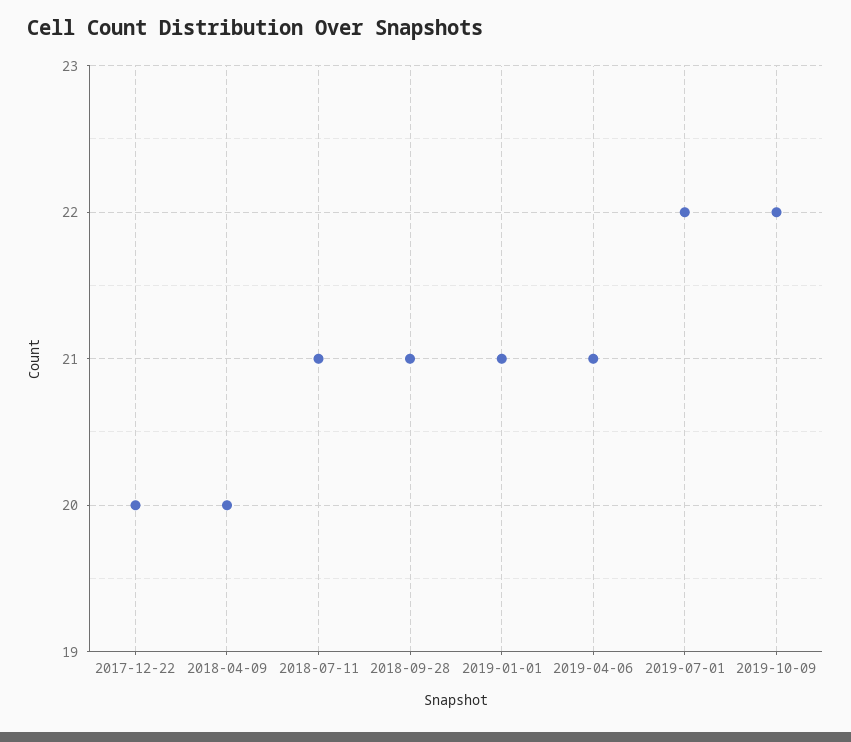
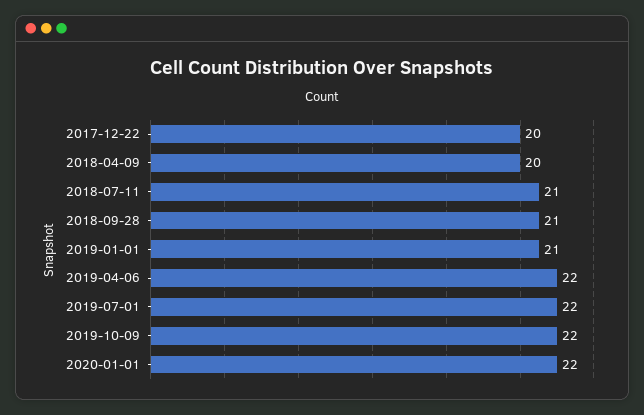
2019-04-06: 21 -> 22
2020-01-01: none -> 22

